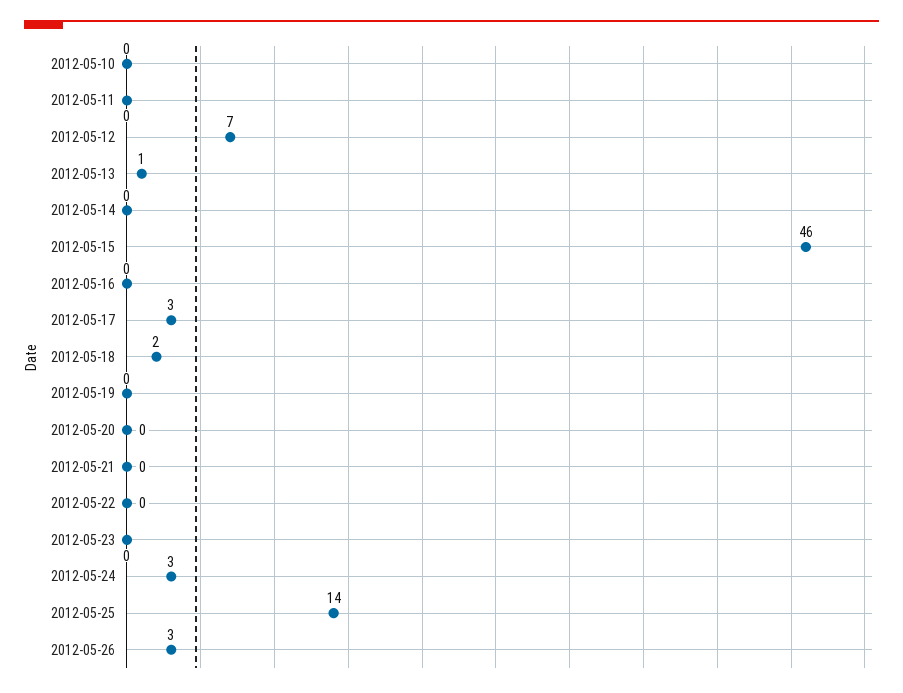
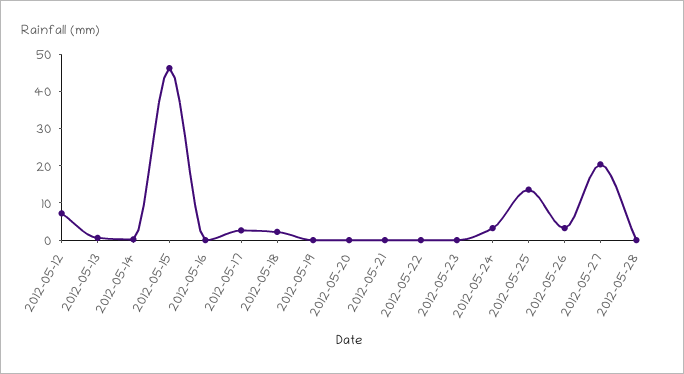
2012-05-10: 0 -> none
2012-05-11: 0 -> none
2012-05-27: none -> 20
2012-05-28: none -> 0

